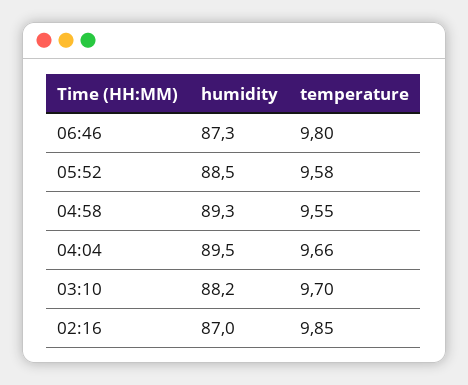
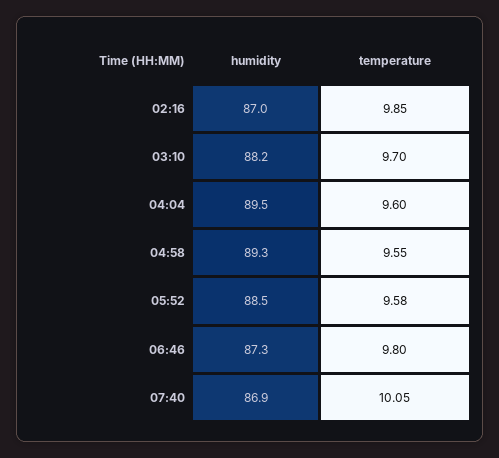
temperature, 04:04: 9.66 -> 9.6
humidity, 07:40: none -> 86.9
temperature, 07:40: none -> 10.05

